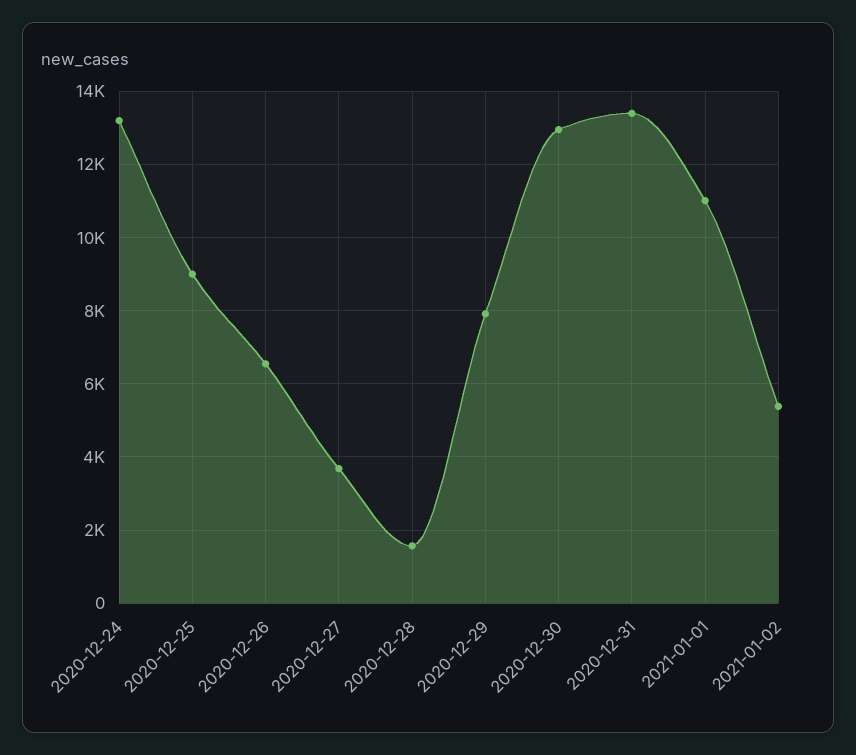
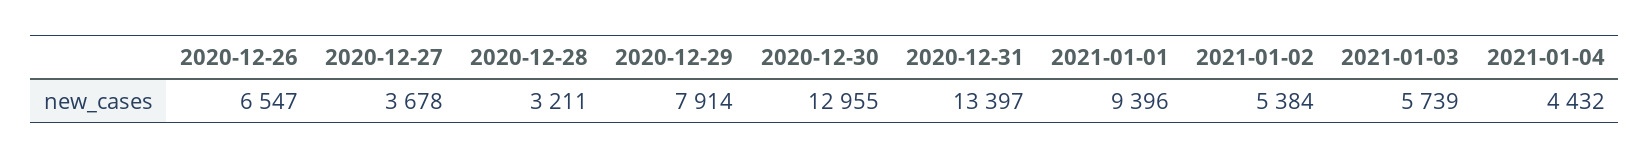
2020-12-24: 13200 -> none
2020-12-25: 9000 -> none
2020-12-28: 1600 -> 3211
2021-01-01: 11000 -> 9396
2021-01-03: none -> 5739
2021-01-04: none -> 4432

